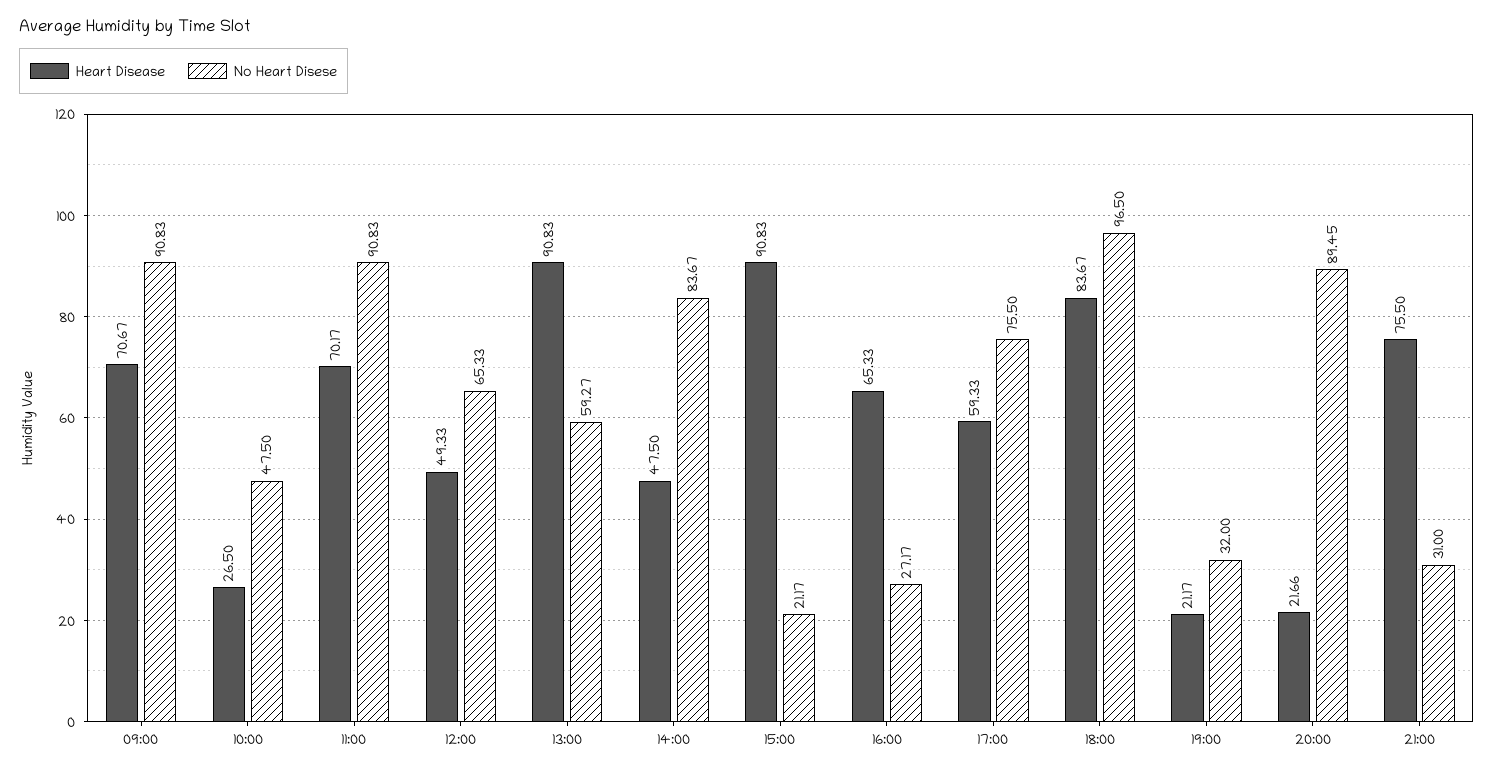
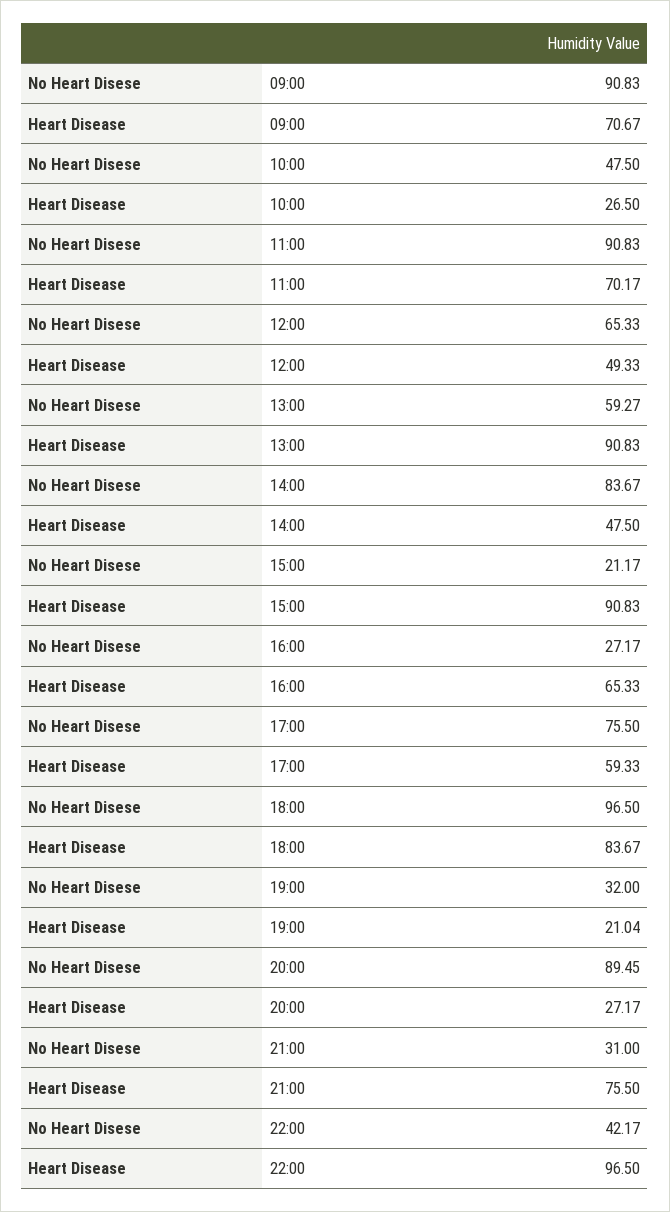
Heart Disease, 19:00: 21.17 -> 21.04
Heart Disease, 20:00: 21.66 -> 27.17
No Heart Disese, 22:00: none -> 42.17
Heart Disease, 22:00: none -> 96.5

